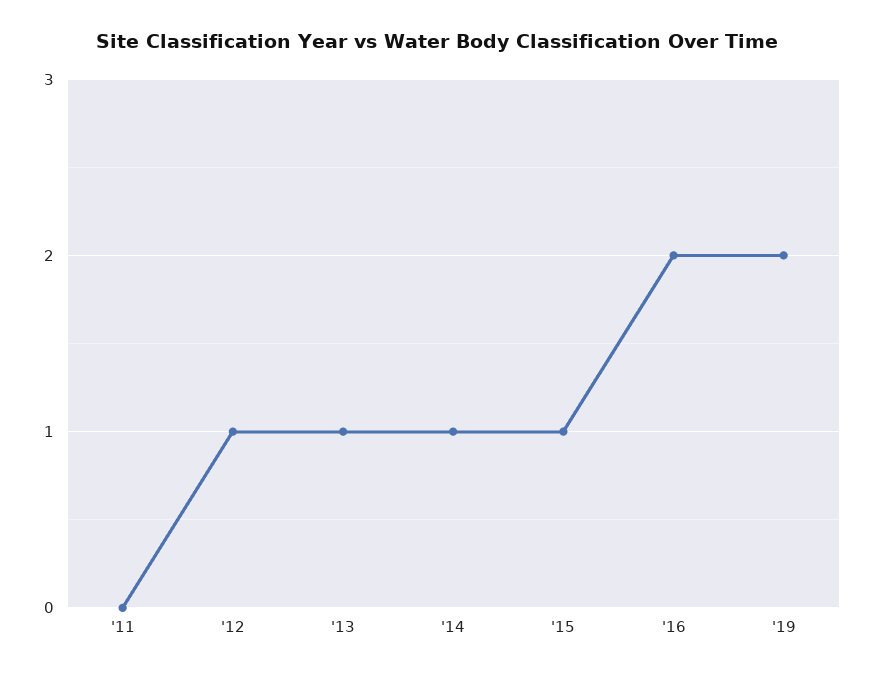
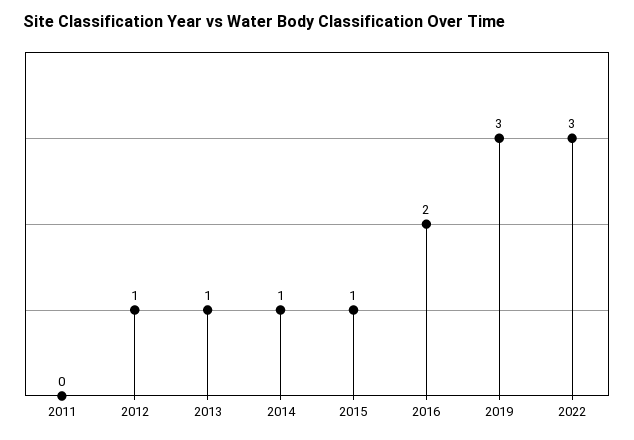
'19: 2 -> 3
2022: none -> 3

